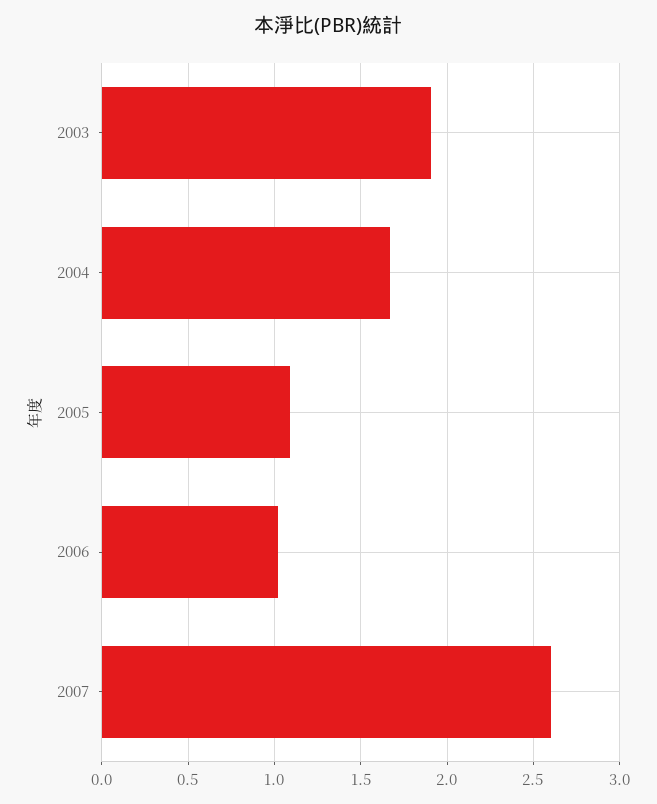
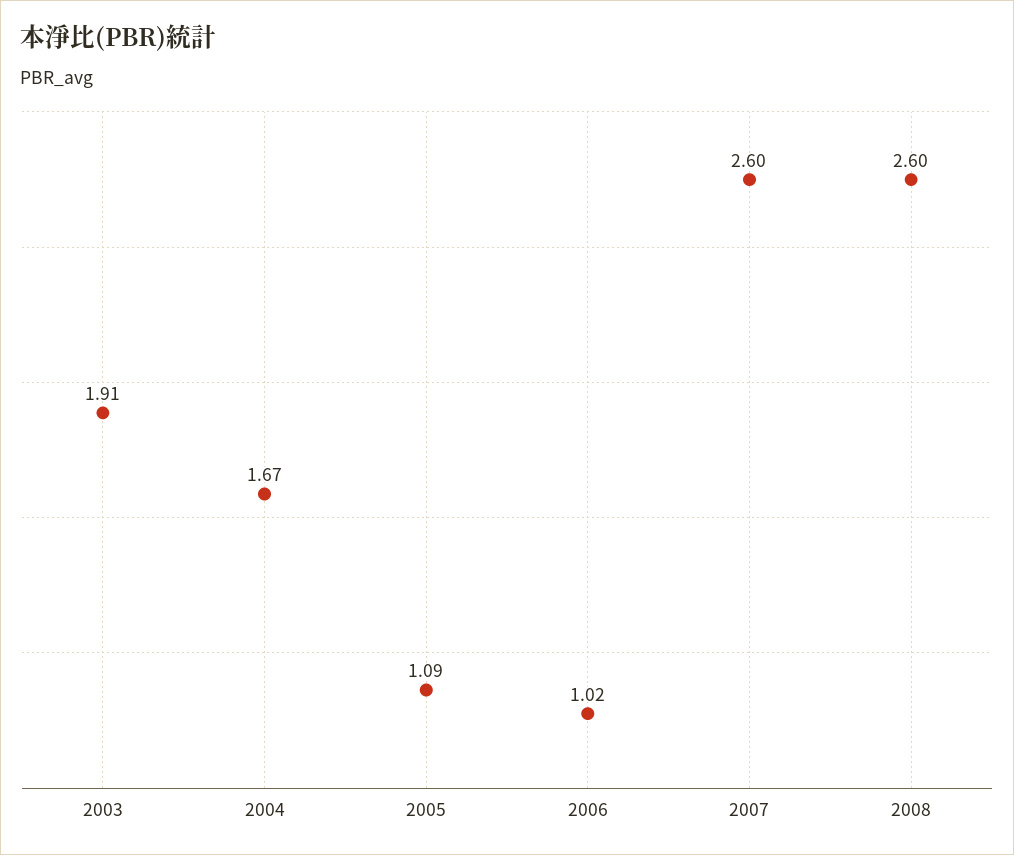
2008: none -> 2.6

